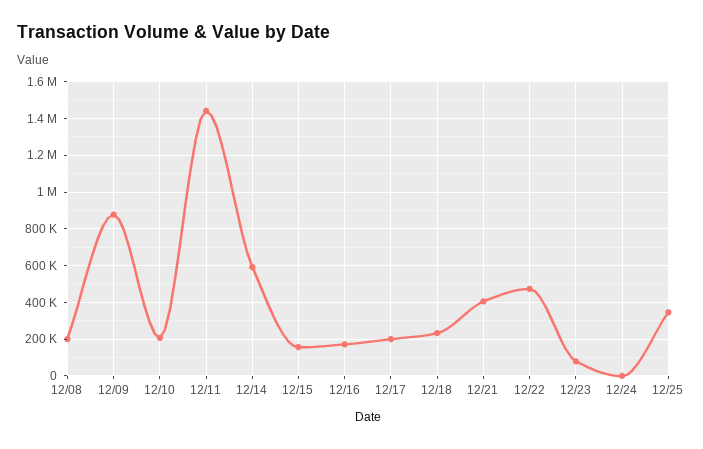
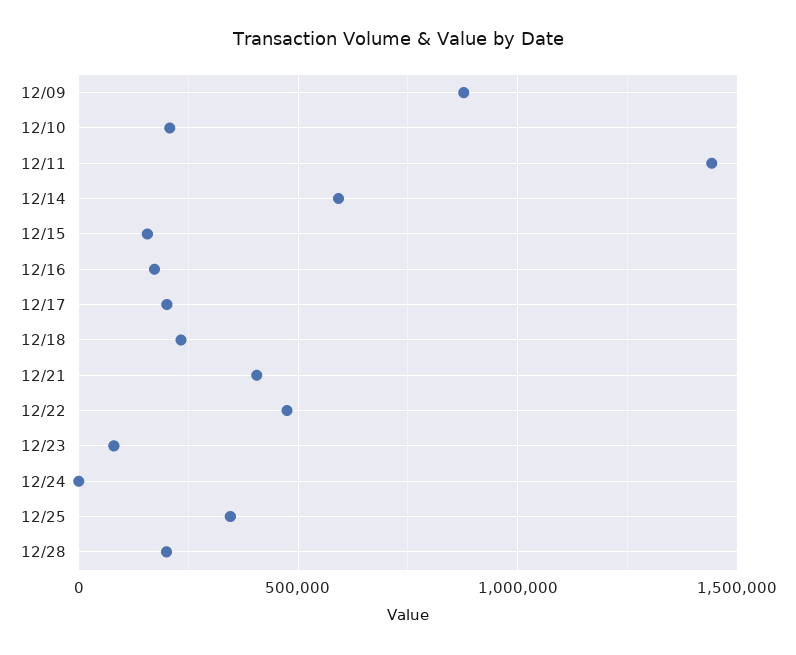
12/08: 200000 -> none
12/28: none -> 200000

